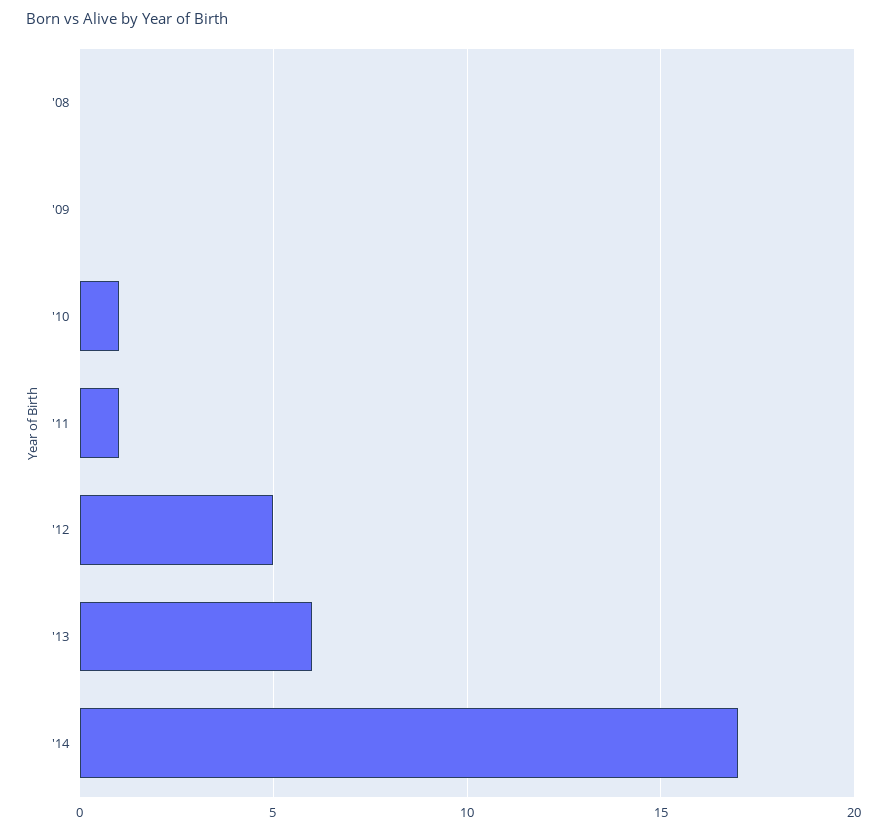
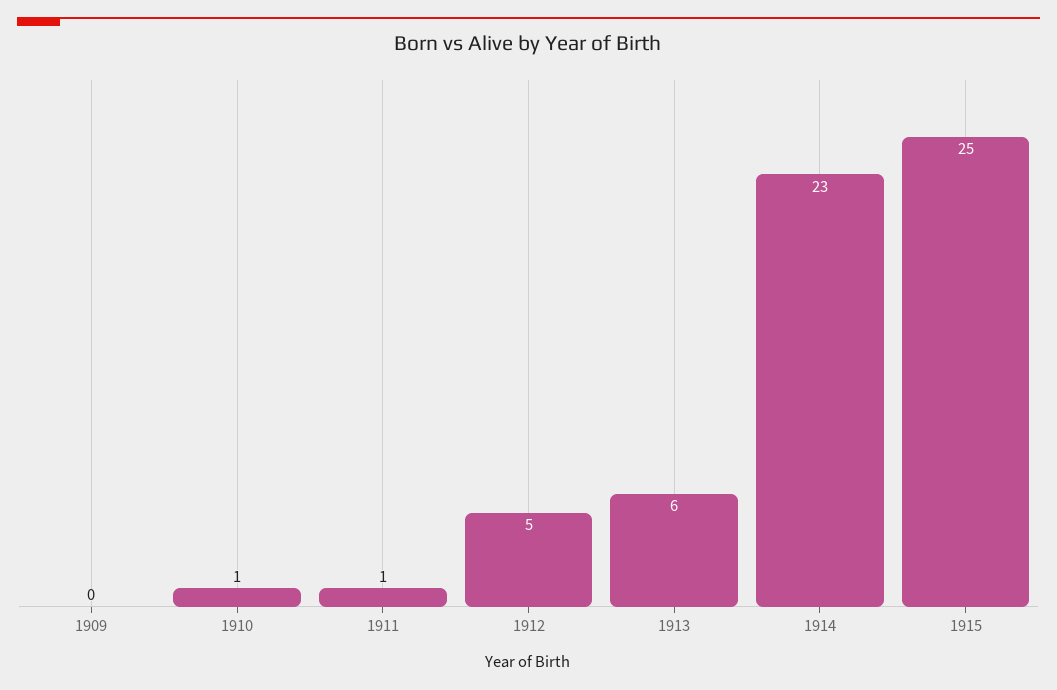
'08: 0 -> none
'14: 17 -> 23
1915: none -> 25

